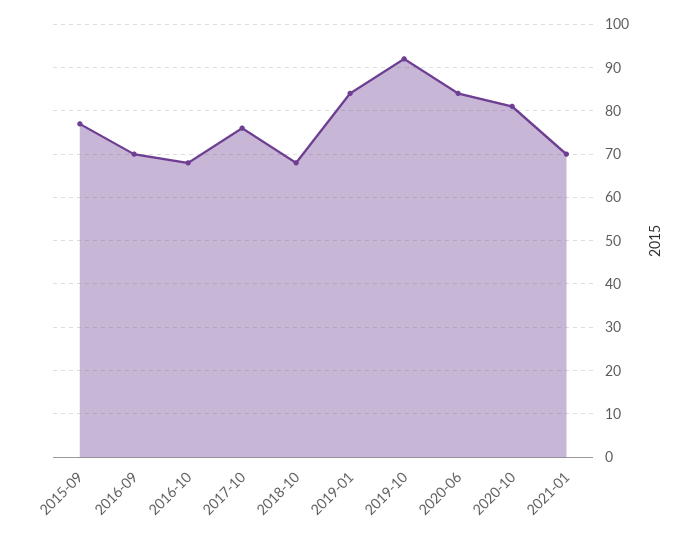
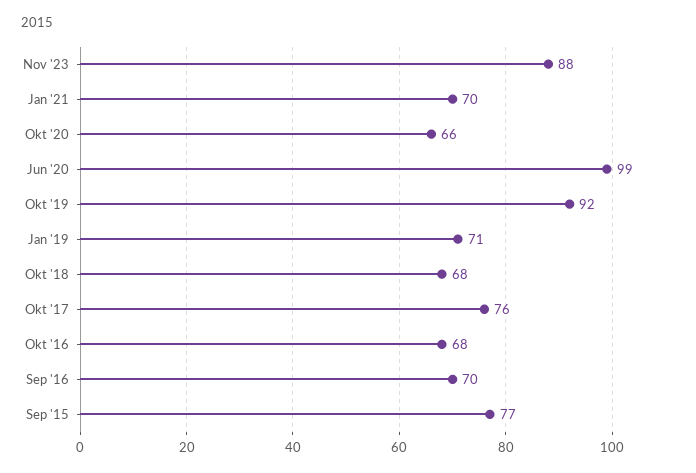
2019-01: 85 -> 71
2020-06: 85 -> 99
2020-10: 80 -> 66
Nov '23: none -> 88

